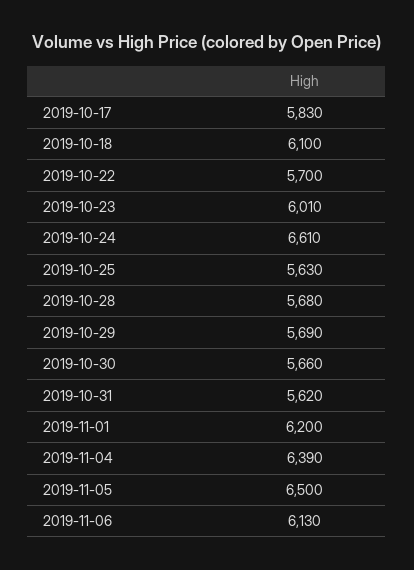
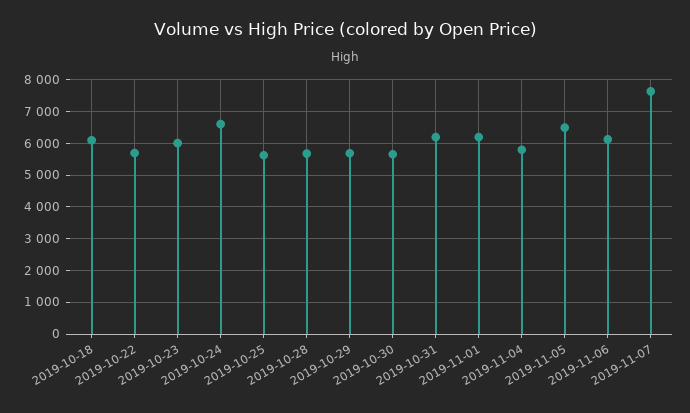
2019-10-17: 5830 -> none
2019-10-31: 5620 -> 6200
2019-11-04: 6390 -> 5800
2019-11-07: none -> 7600

